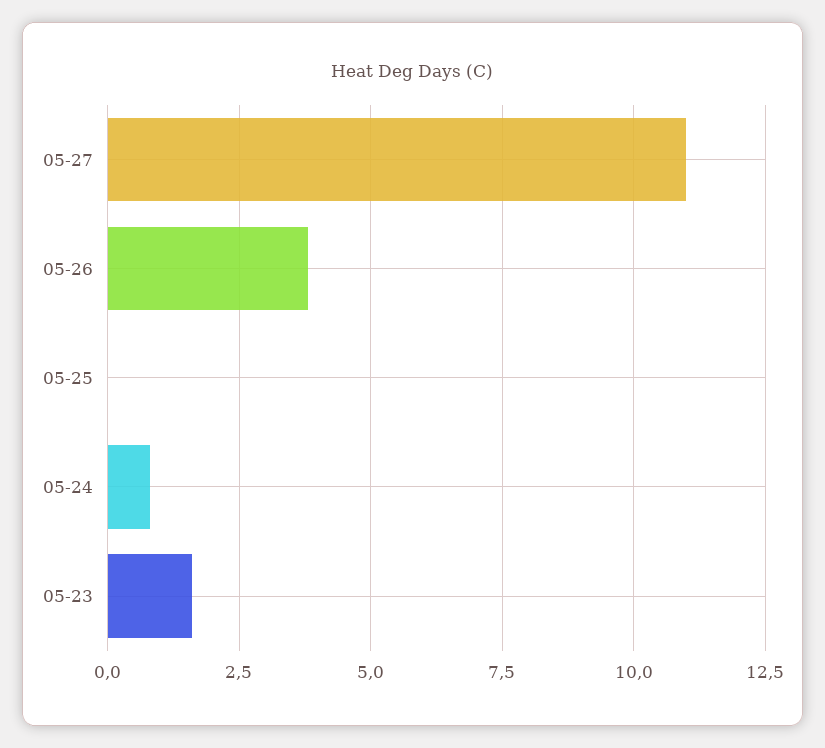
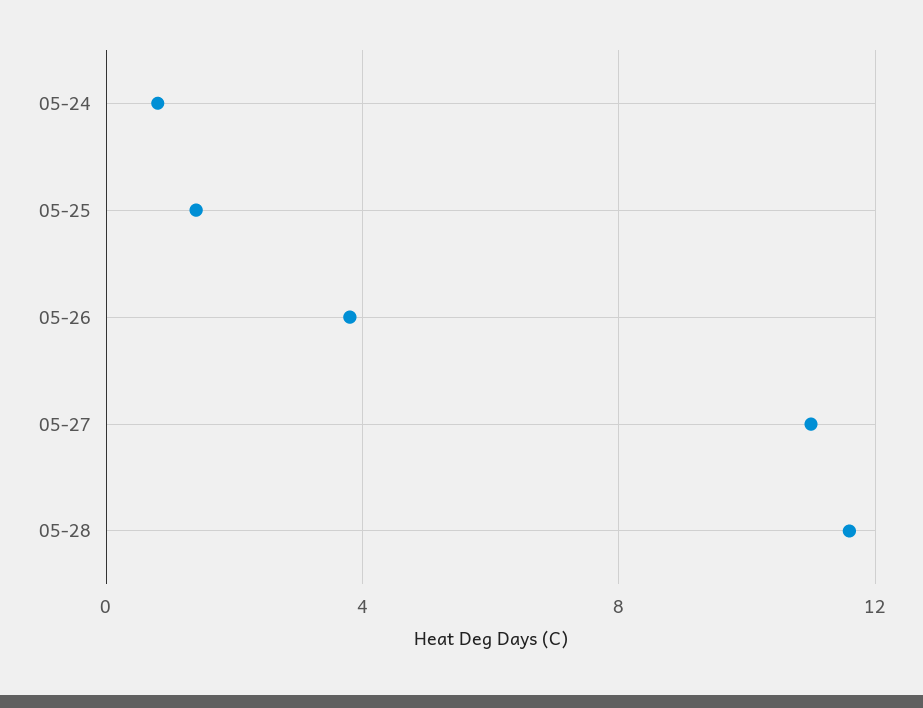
05-25: 0 -> 1.5
05-23: 1.5 -> none
05-28: none -> 11.5

